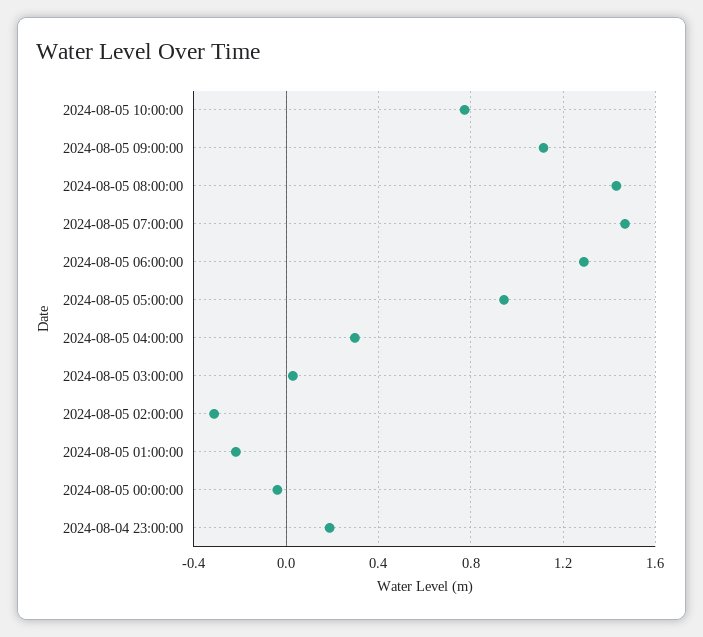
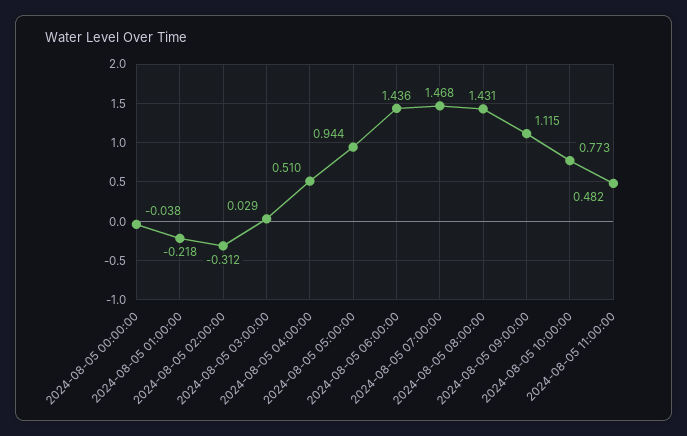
2024-08-05 06:00:00: 1.3 -> 1.436
2024-08-05 04:00:00: 0.3 -> 0.51
2024-08-04 23:00:00: 0.2 -> none
2024-08-05 11:00:00: none -> 0.482

